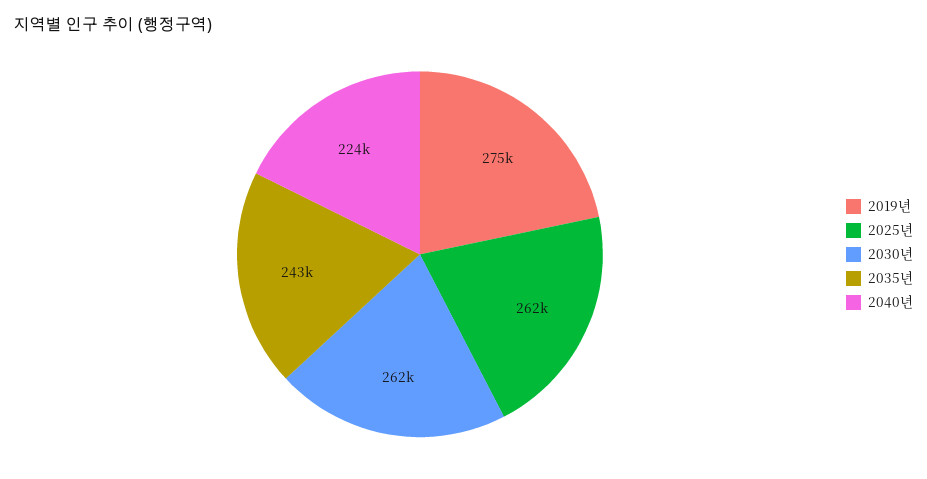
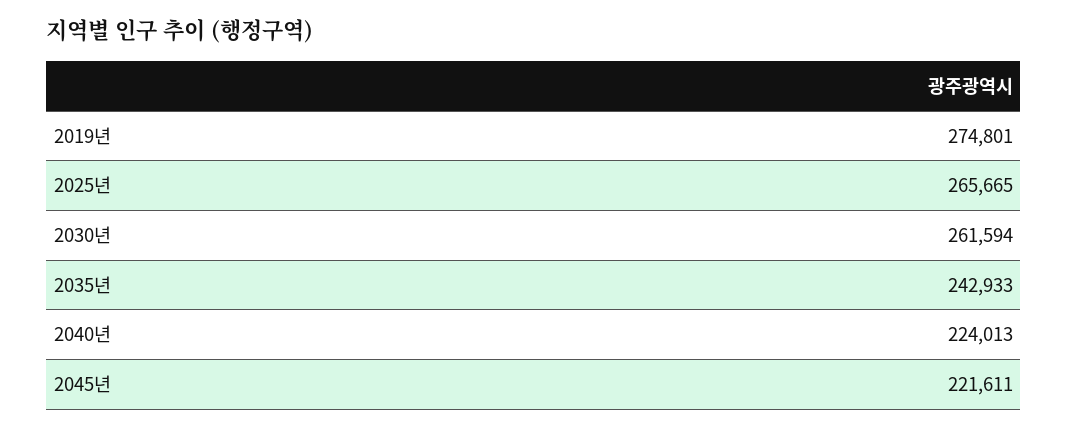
2025년: 262000 -> 265665
2045년: none -> 221611

